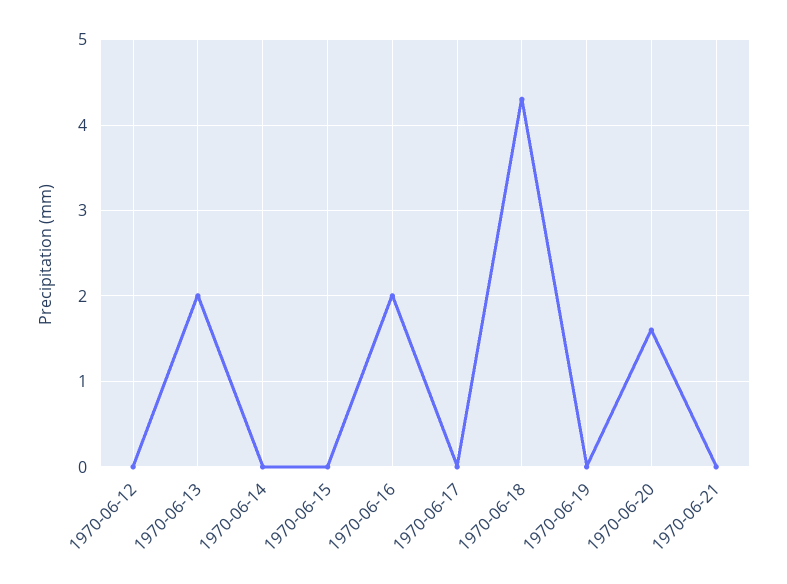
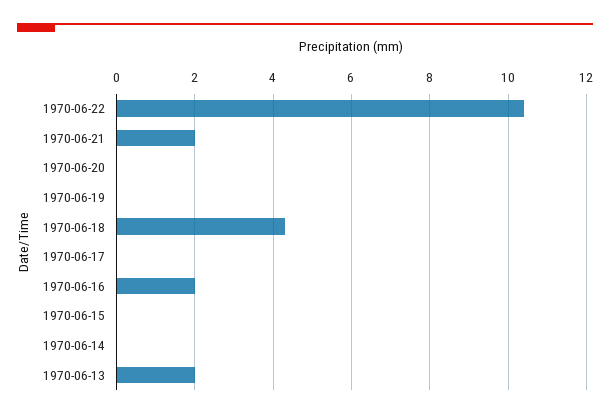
1970-06-12: 0 -> none
1970-06-20: 1.6 -> 0
1970-06-21: 0 -> 2
1970-06-22: none -> 10.5

